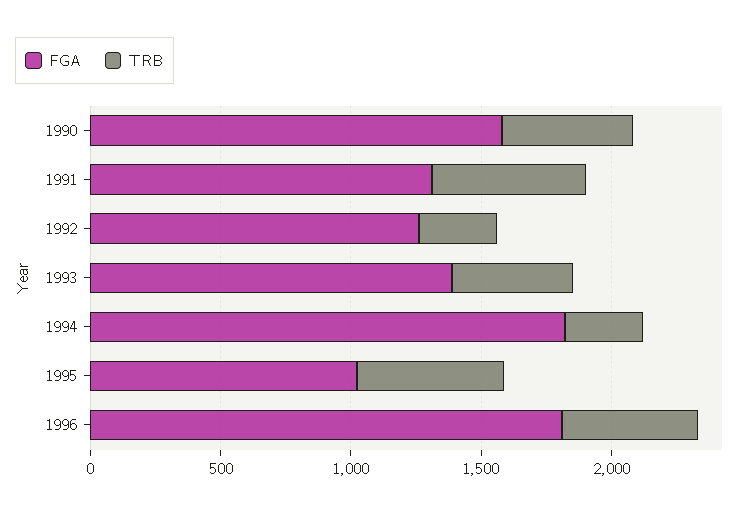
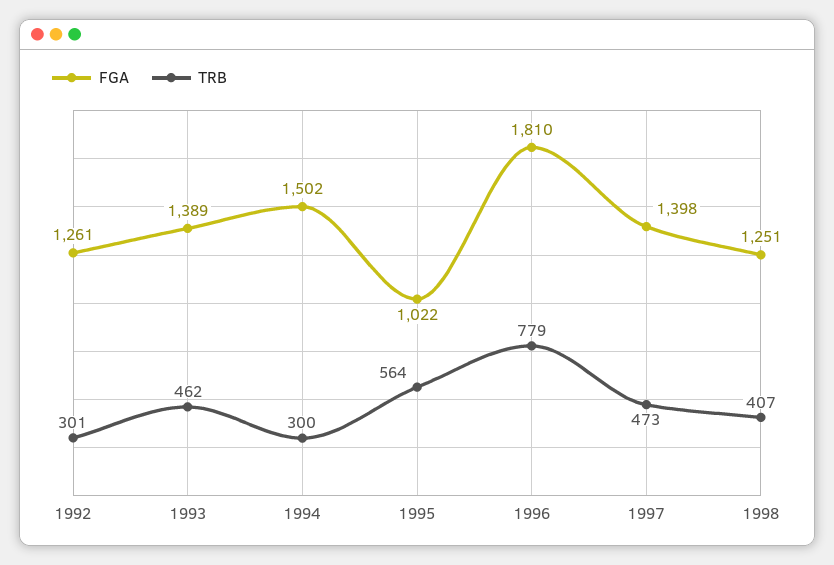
FGA, 1990: 1600 -> none
TRB, 1990: 500 -> none
FGA, 1991: 1300 -> none
TRB, 1991: 600 -> none
FGA, 1994: 1800 -> 1502
TRB, 1996: 500 -> 779
FGA, 1997: none -> 1398
TRB, 1997: none -> 473
FGA, 1998: none -> 1251
TRB, 1998: none -> 407

